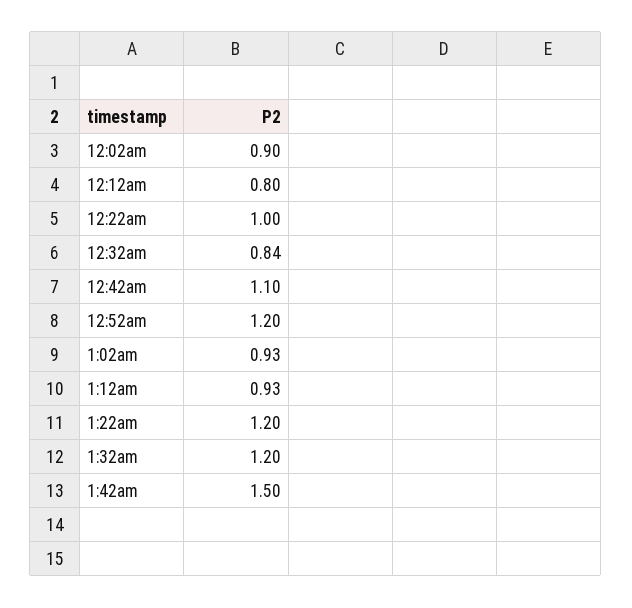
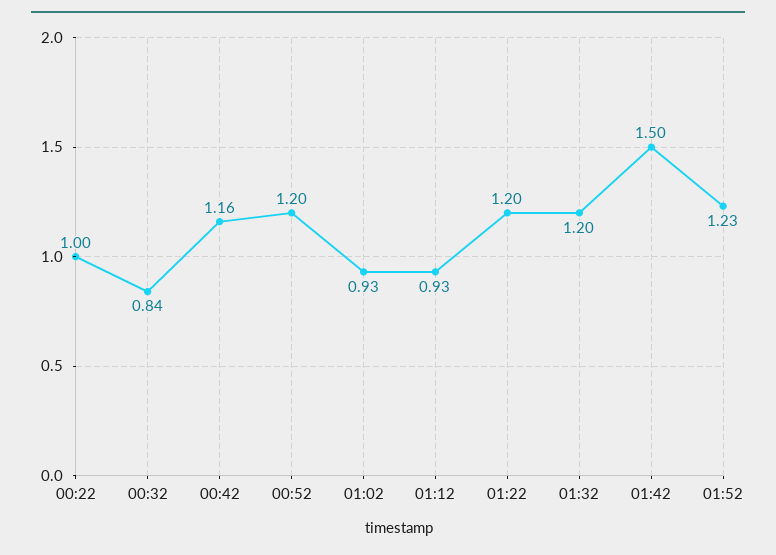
12:02am: 0.9 -> none
12:12am: 0.8 -> none
12:42am: 1.1 -> 1.16
01:52: none -> 1.23

